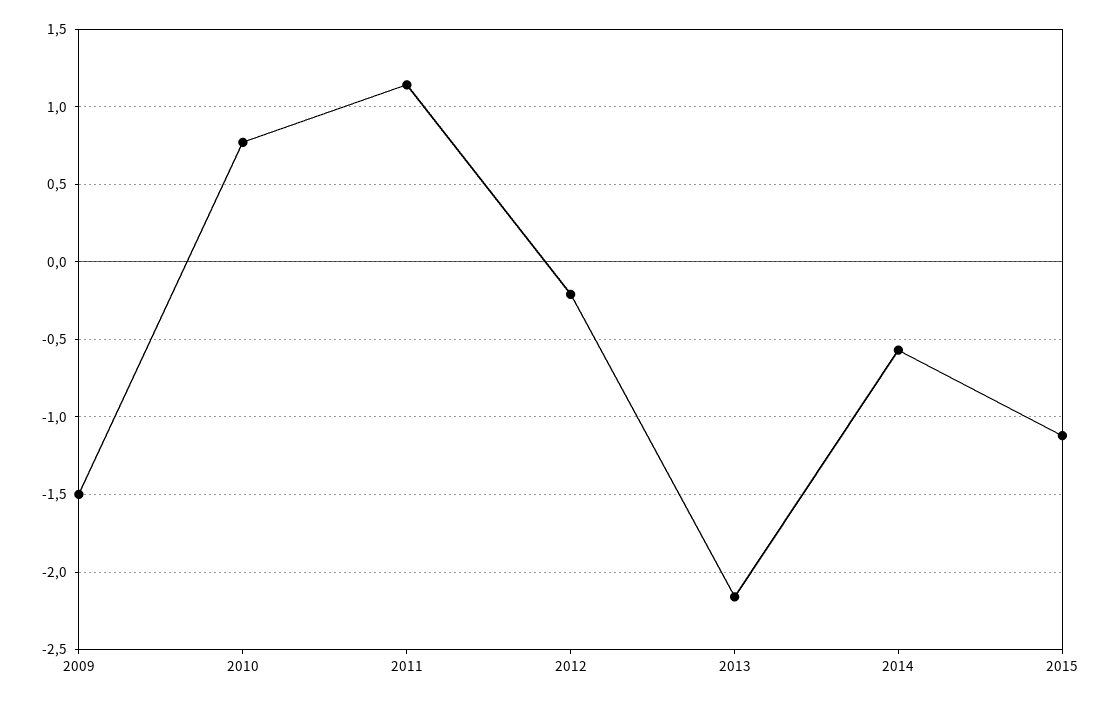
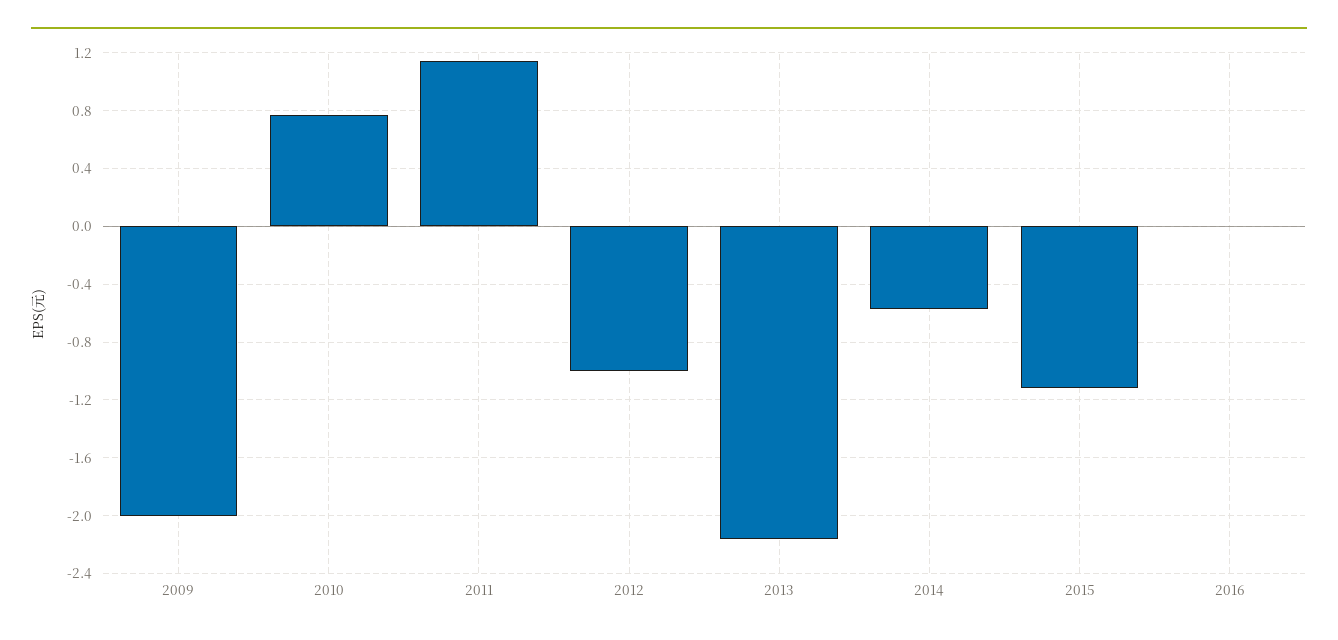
2009: -1.5 -> -2
2012: -0.2 -> -1
2016: none -> 0

